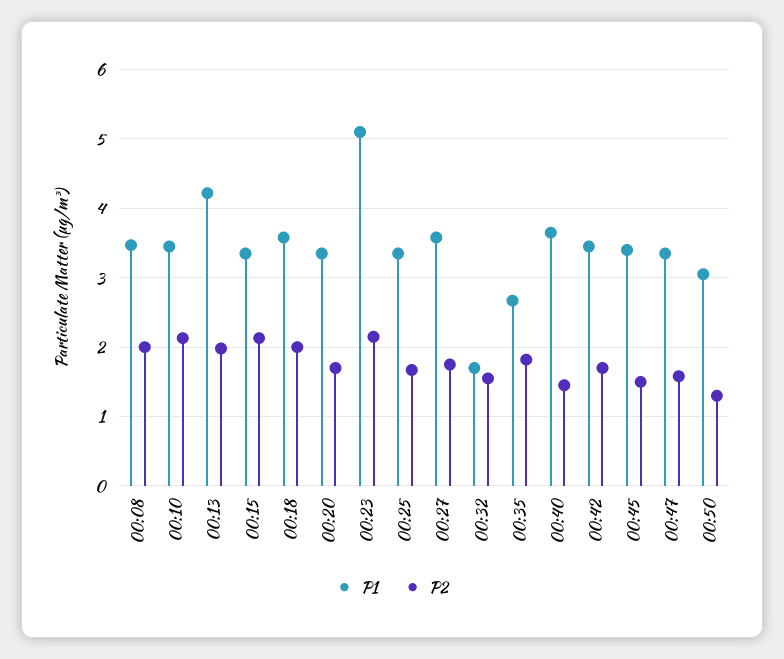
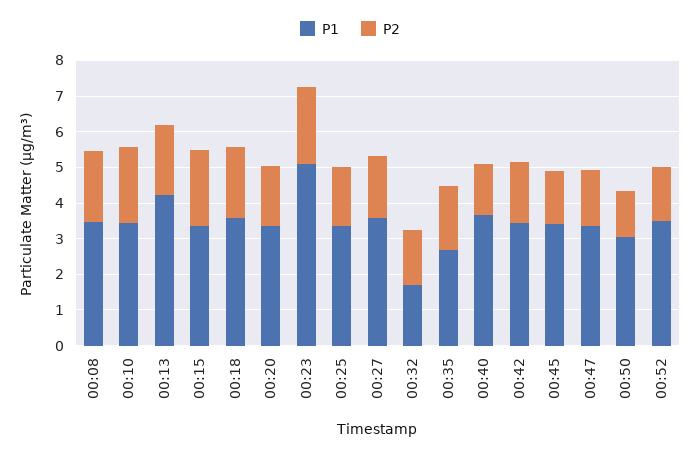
P1, 00:52: none -> 3.5
P2, 00:52: none -> 1.5

